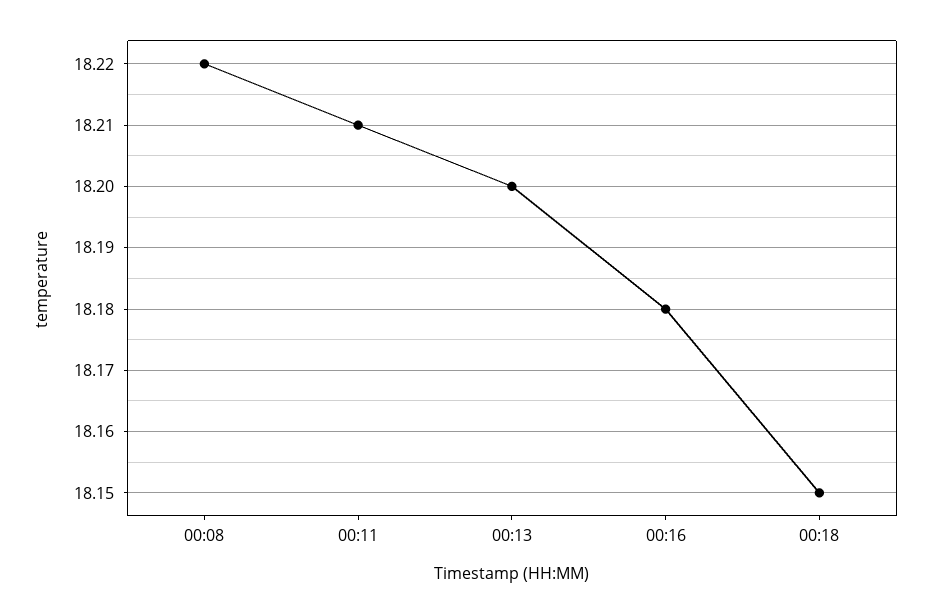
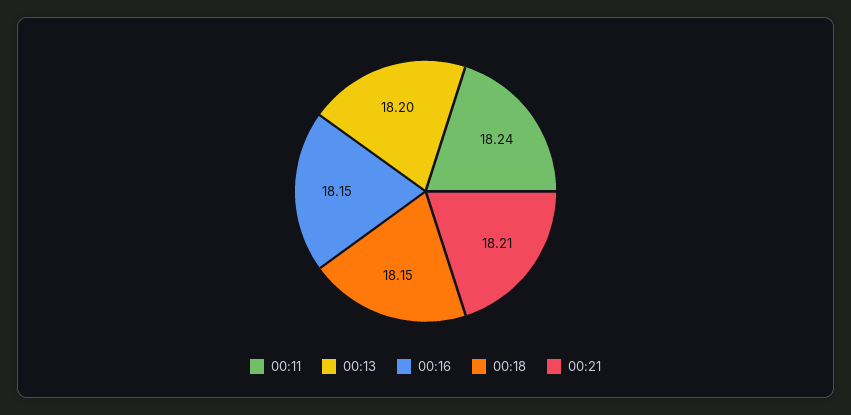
00:08: 18.22 -> none
00:11: 18.21 -> 18.24
00:16: 18.18 -> 18.15
00:21: none -> 18.21

